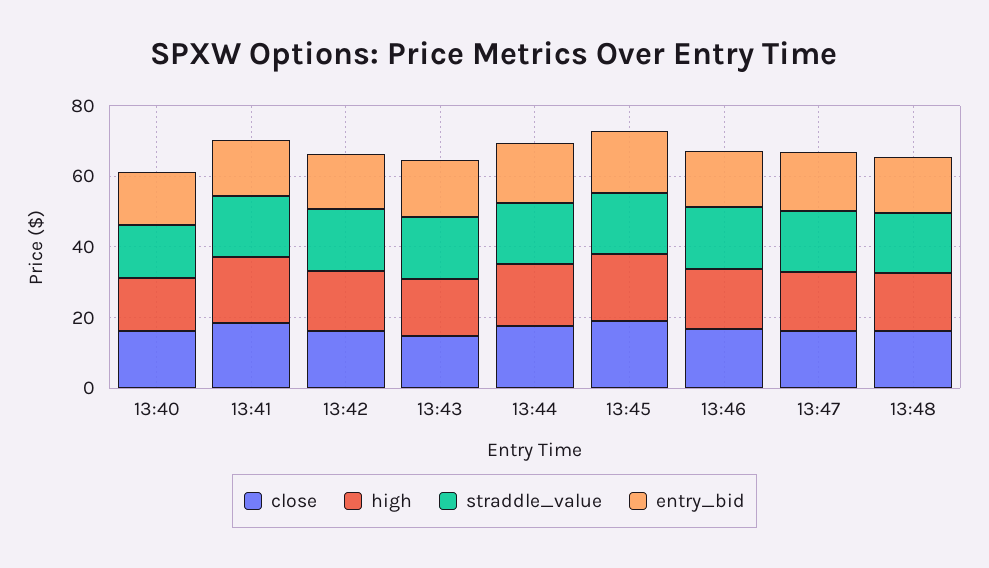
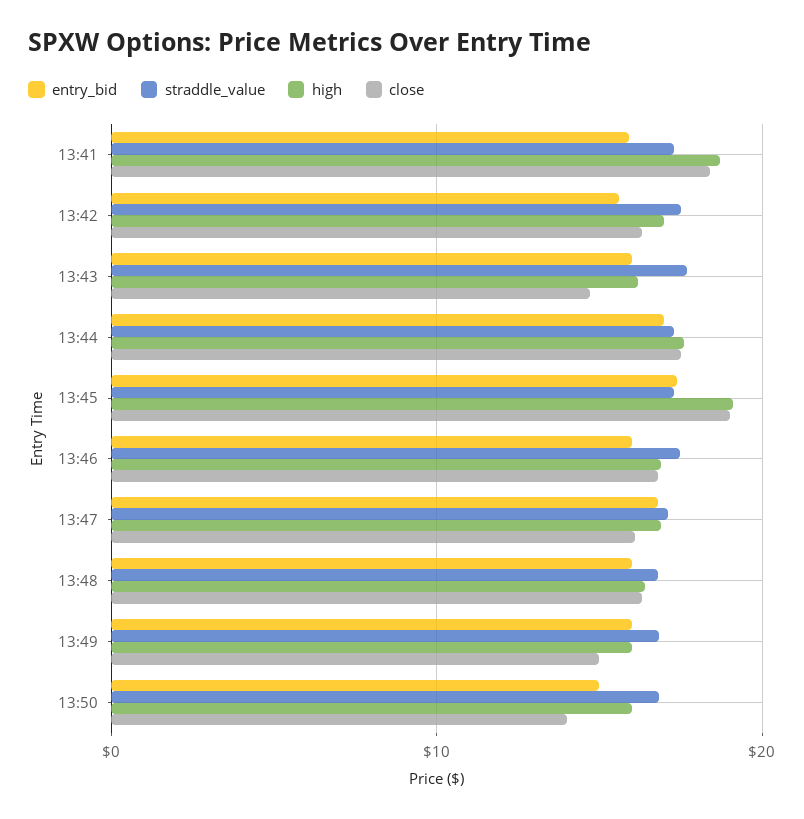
close, 13:40: 15 -> none
high, 13:40: 15 -> none
straddle_value, 13:40: 15 -> none
entry_bid, 13:40: 15 -> none
entry_bid, 13:49: none -> 16
straddle_value, 13:49: none -> 17
high, 13:49: none -> 16
close, 13:49: none -> 15
entry_bid, 13:50: none -> 15
straddle_value, 13:50: none -> 17
high, 13:50: none -> 16
close, 13:50: none -> 14

